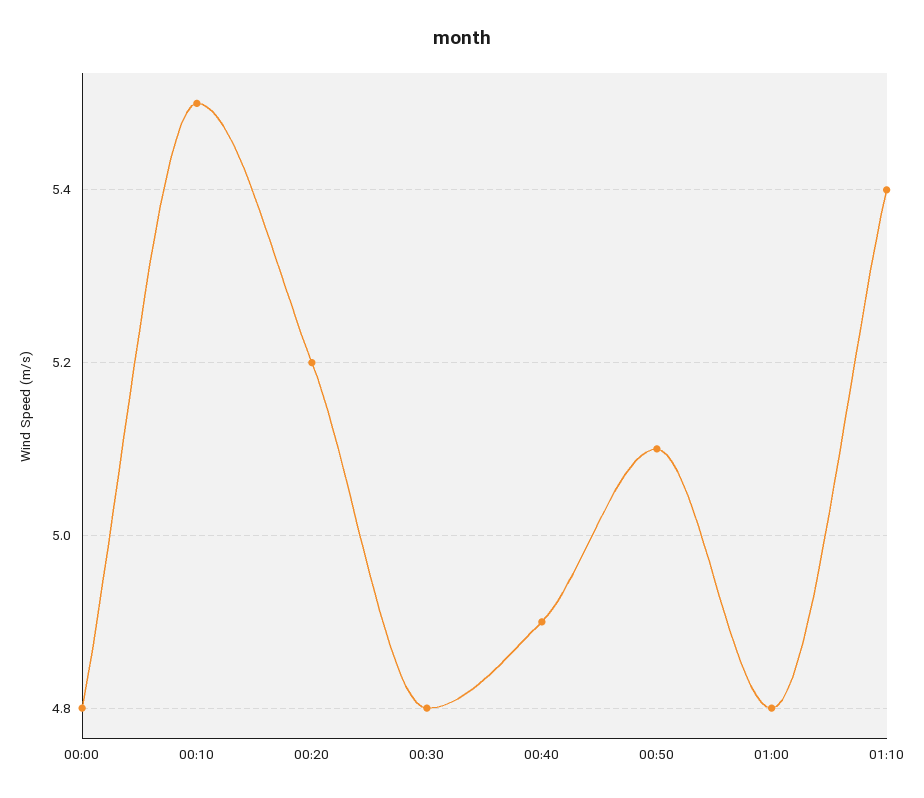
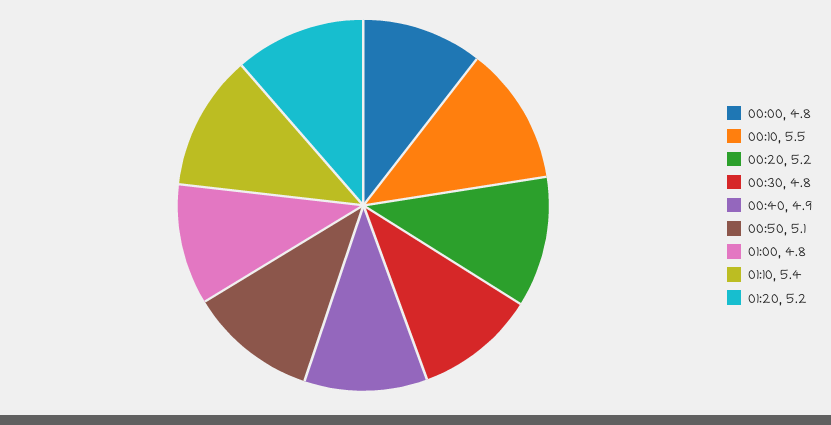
01:20: none -> 5.2

